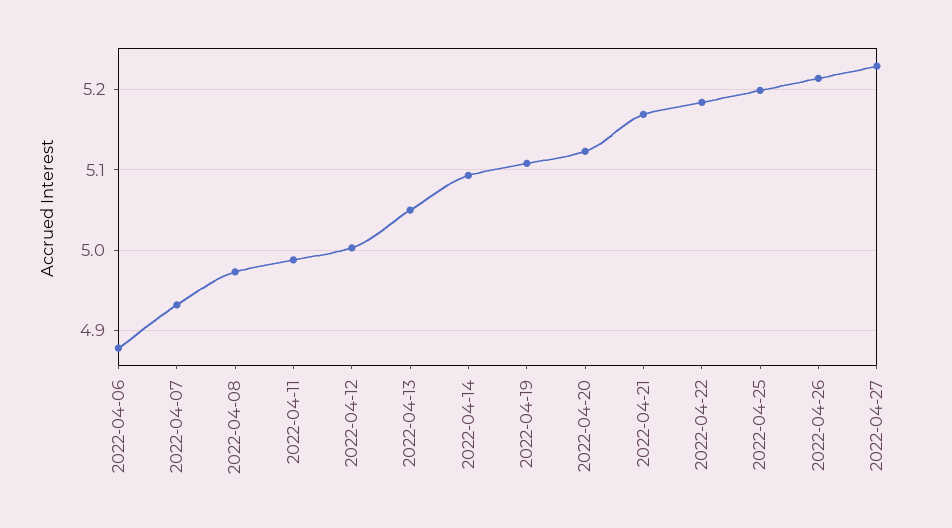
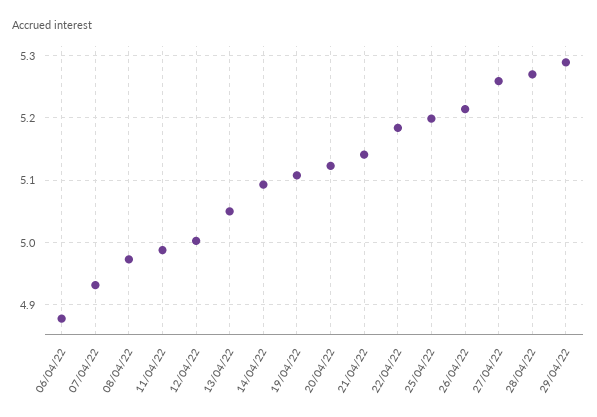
2022-04-21: 5.17 -> 5.14
2022-04-27: 5.23 -> 5.26
28/04/22: none -> 5.27
29/04/22: none -> 5.29

